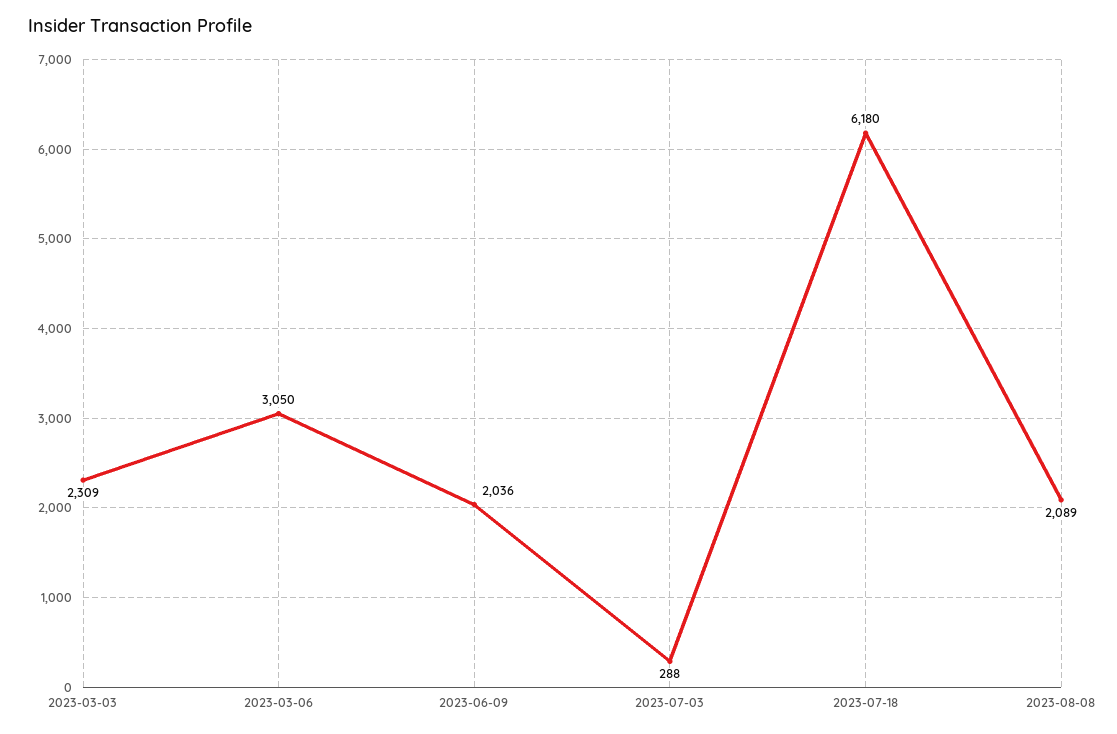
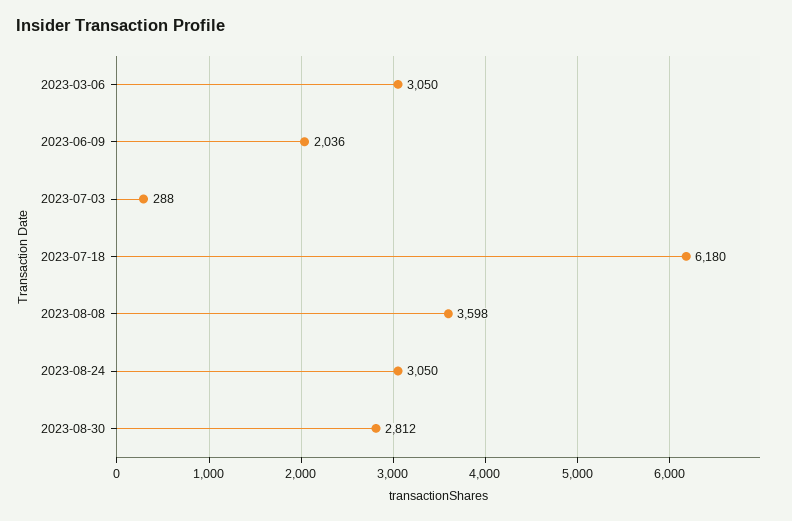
2023-03-03: 2309 -> none
2023-08-08: 2089 -> 3598
2023-08-24: none -> 3050
2023-08-30: none -> 2812

